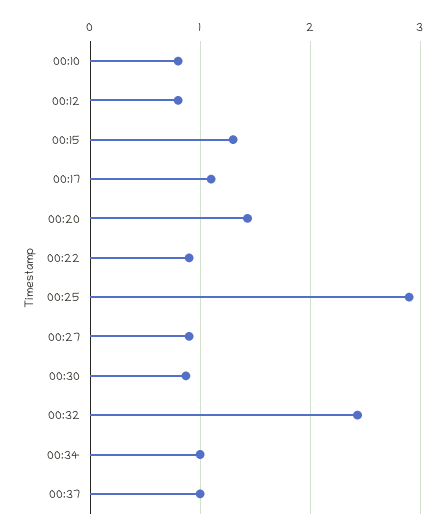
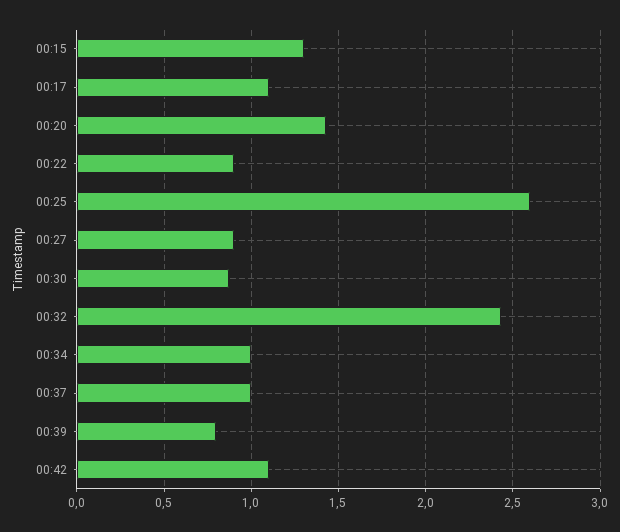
00:10: 0.8 -> none
00:12: 0.8 -> none
00:25: 2.9 -> 2.6
00:39: none -> 0.8
00:42: none -> 1.1

